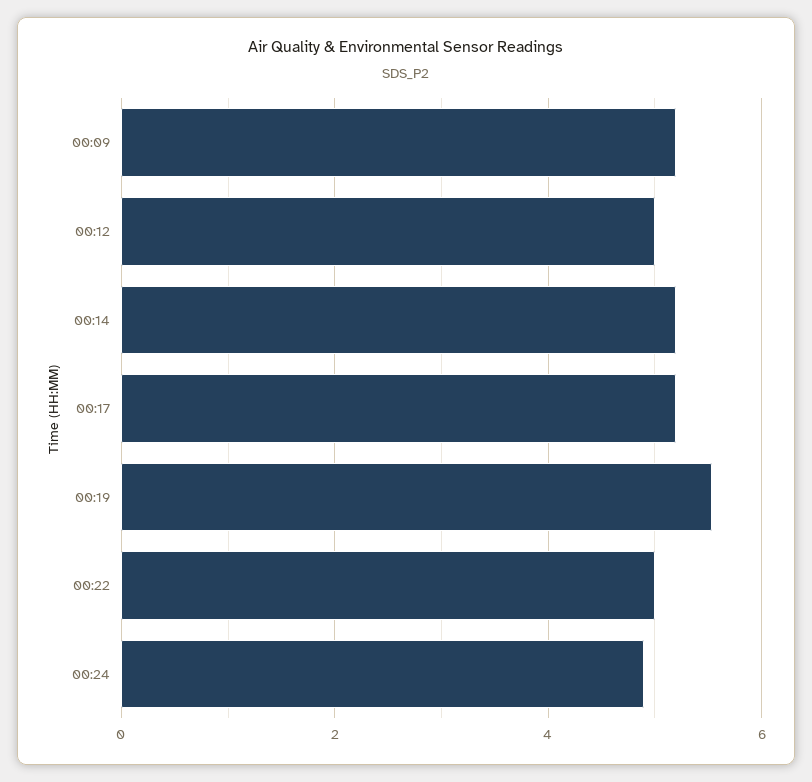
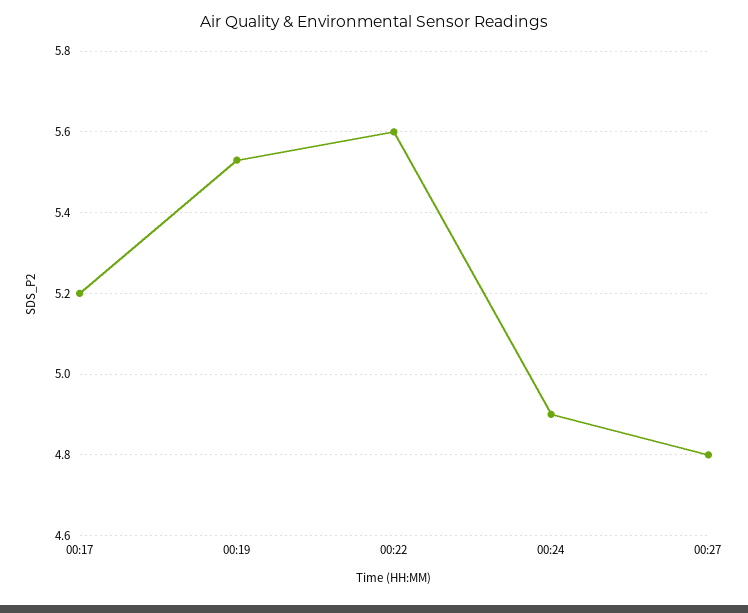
00:09: 5.2 -> none
00:12: 5 -> none
00:14: 5.2 -> none
00:22: 5 -> 5.6
00:27: none -> 4.8

